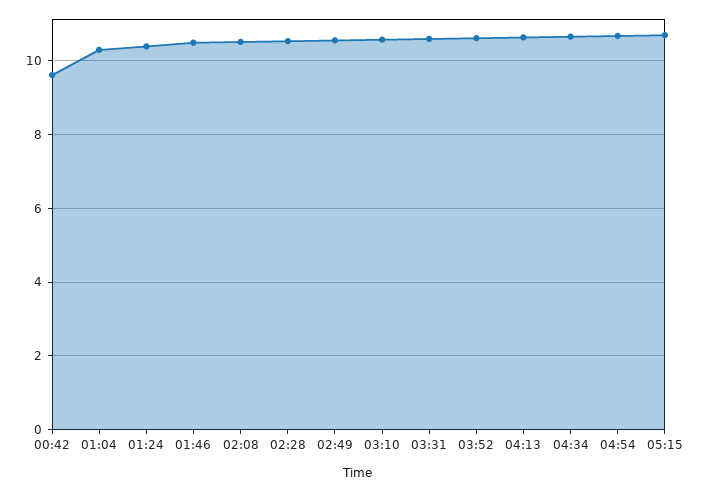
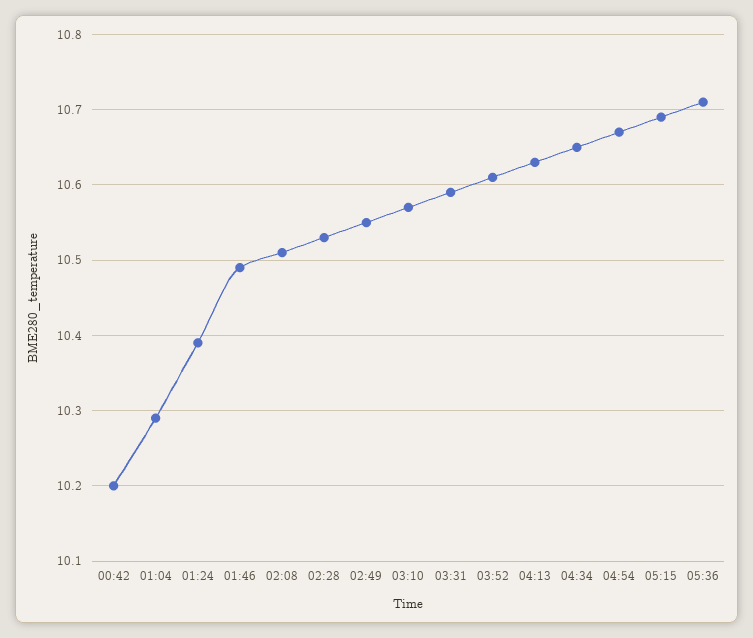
00:42: 9.6 -> 10.2
05:36: none -> 10.71

